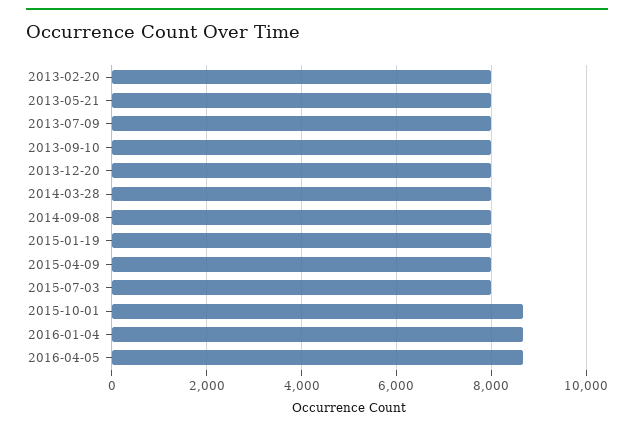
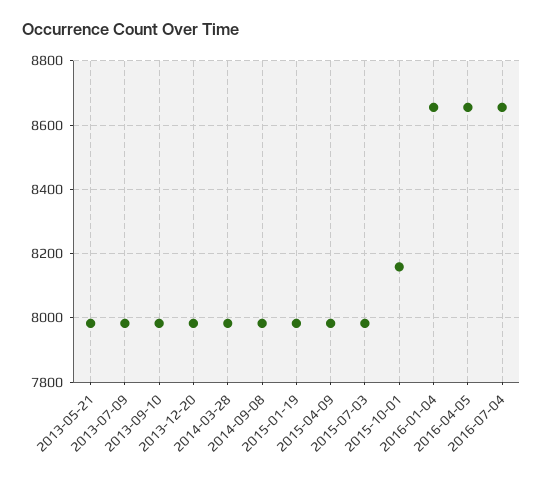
2013-02-20: 8000 -> none
2015-10-01: 8600 -> 8160
2016-07-04: none -> 8660

